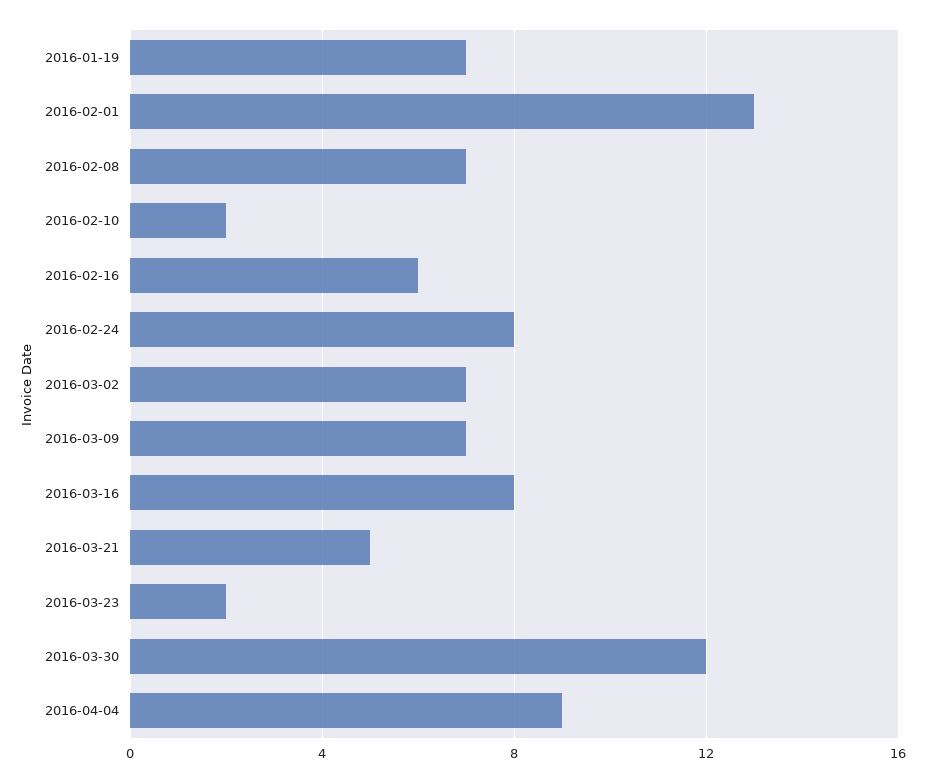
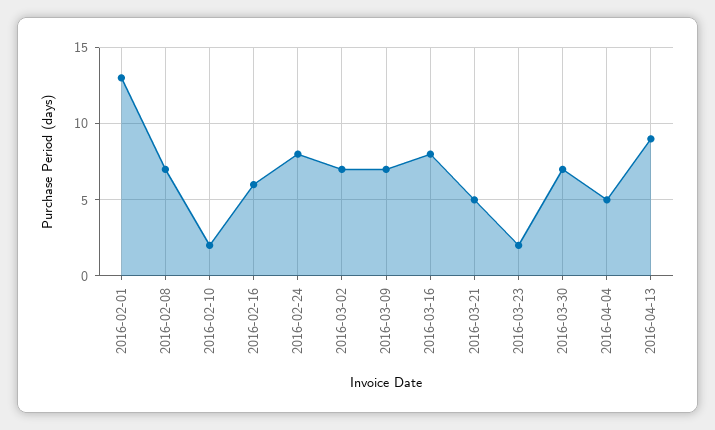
2016-01-19: 7 -> none
2016-03-30: 12 -> 7
2016-04-04: 9 -> 5
2016-04-13: none -> 9

